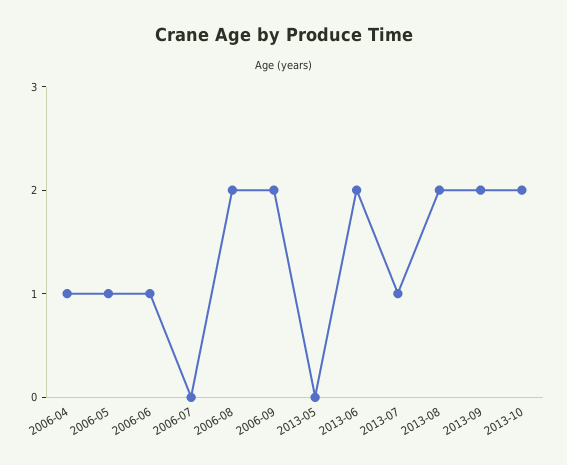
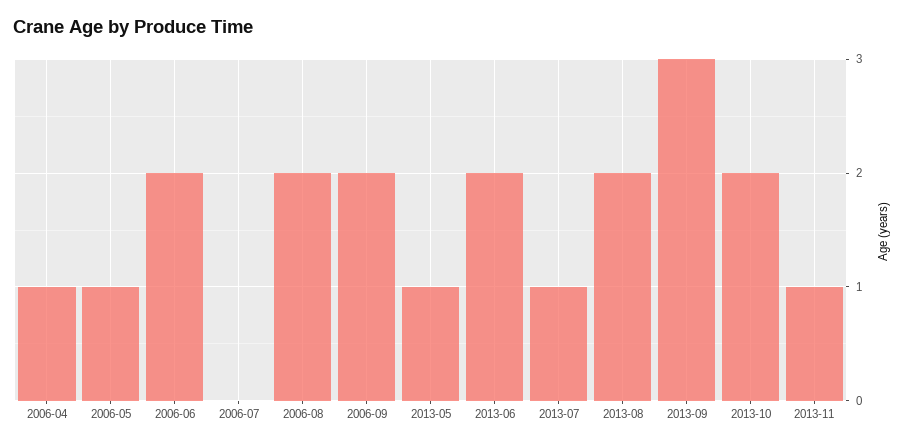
2006-06: 1 -> 2
2013-05: 0 -> 1
2013-09: 2 -> 3
2013-11: none -> 1

